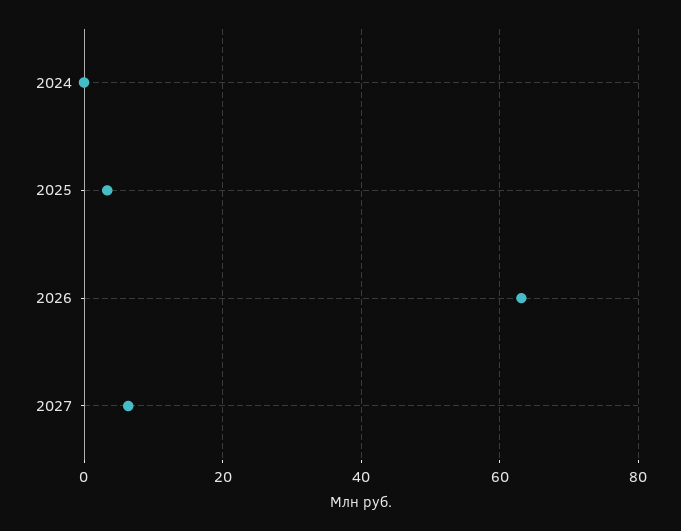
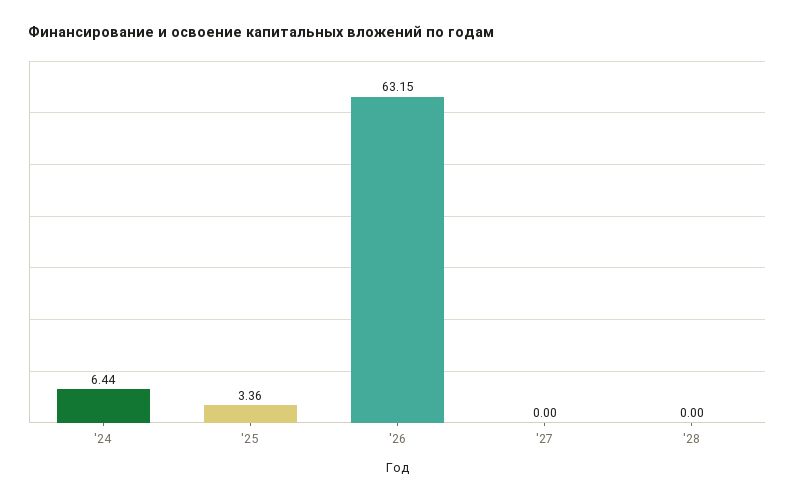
2024: 0 -> 6.44
2027: 6 -> 0
'28: none -> 0

